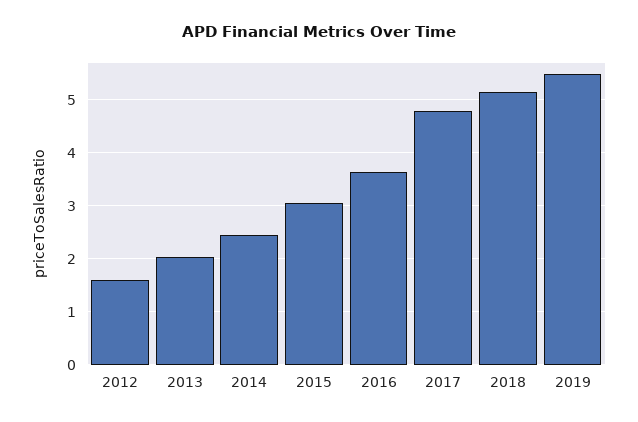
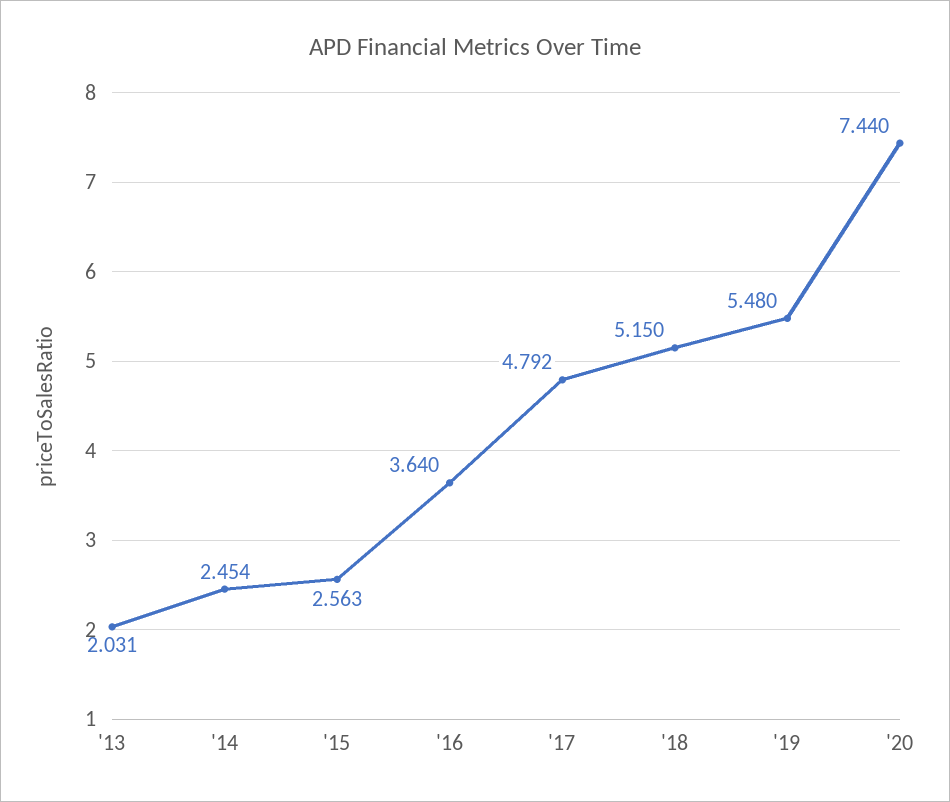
2012: 1.6 -> none
2015: 3 -> 2.563
'20: none -> 7.44

